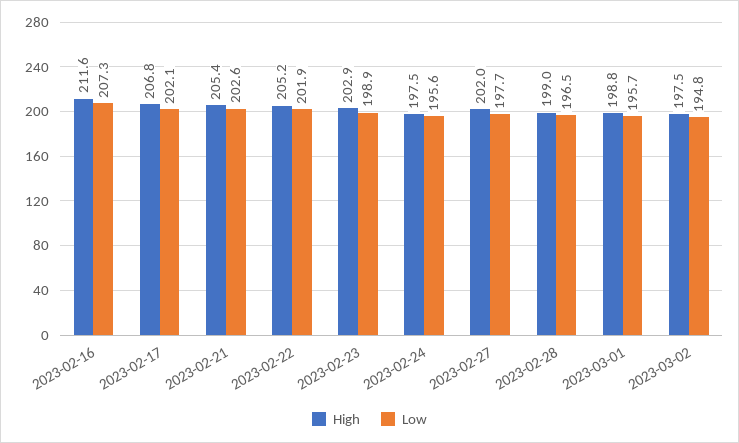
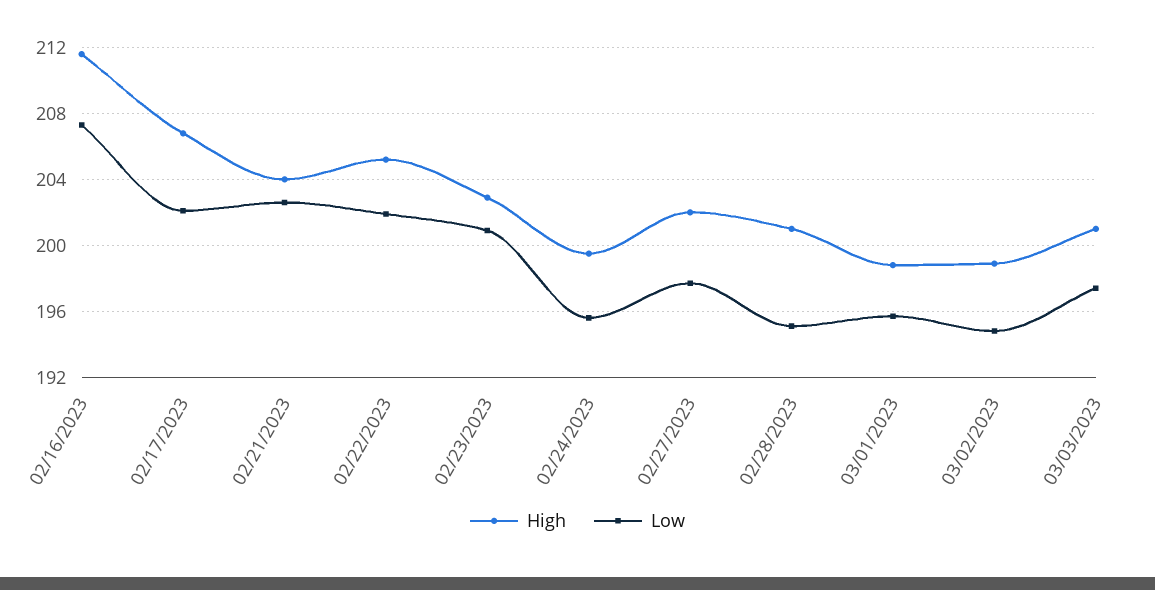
High, 2023-02-21: 205.4 -> 204
Low, 2023-02-23: 198.9 -> 201
High, 2023-02-24: 197.5 -> 199.5
High, 2023-02-28: 199 -> 201
Low, 2023-02-28: 196.5 -> 195
High, 2023-03-02: 197.5 -> 199
High, 03/03/2023: none -> 201
Low, 03/03/2023: none -> 197.5

